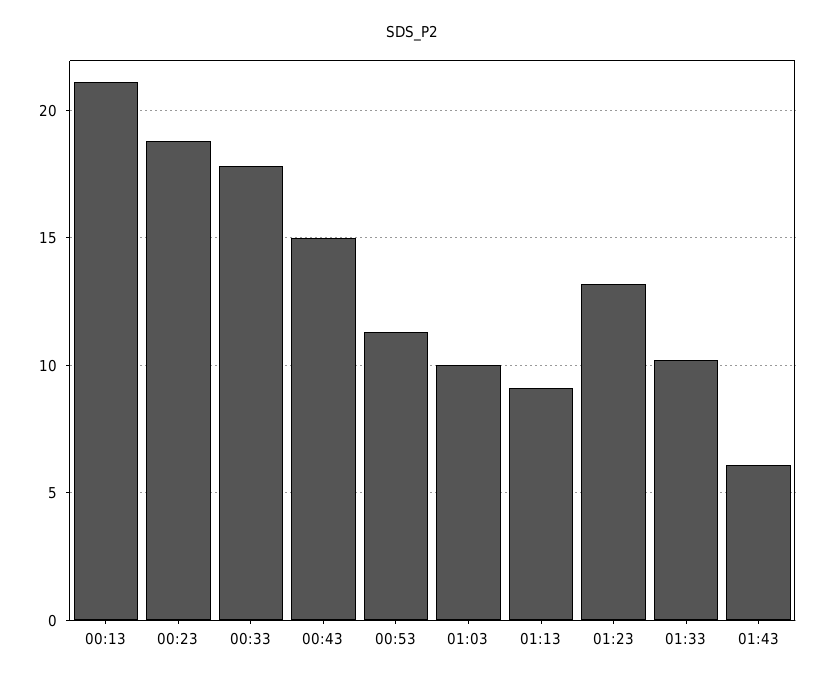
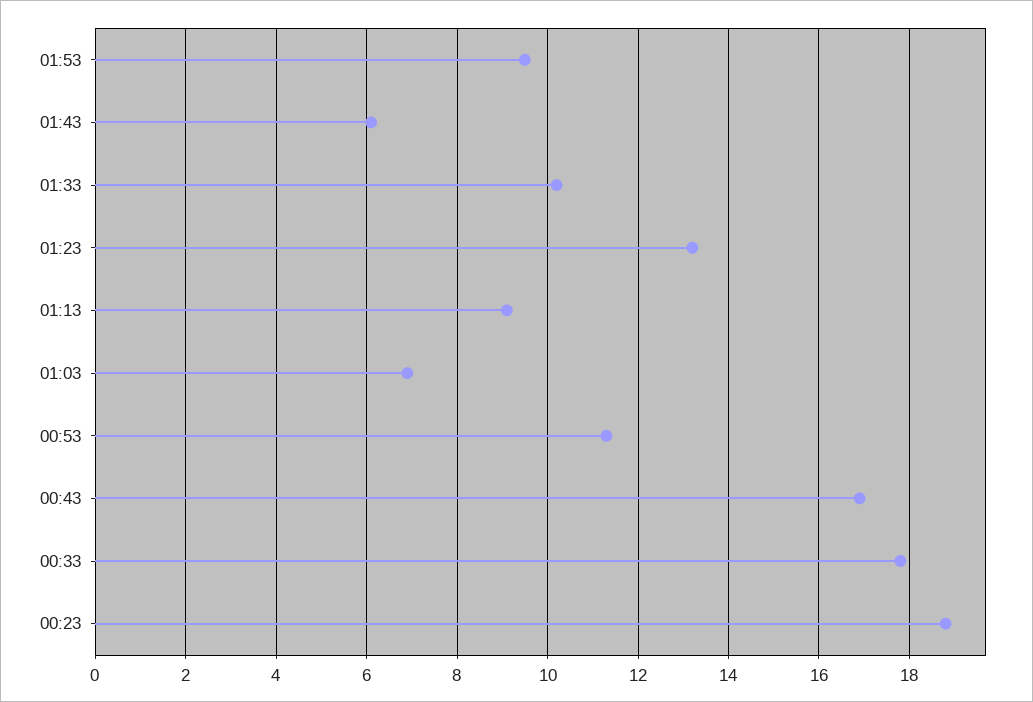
00:13: 21 -> none
00:43: 15 -> 17
01:03: 10 -> 7
01:53: none -> 9.5

